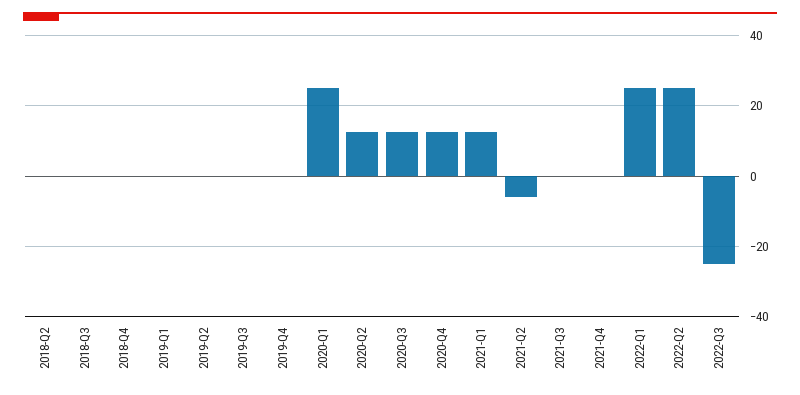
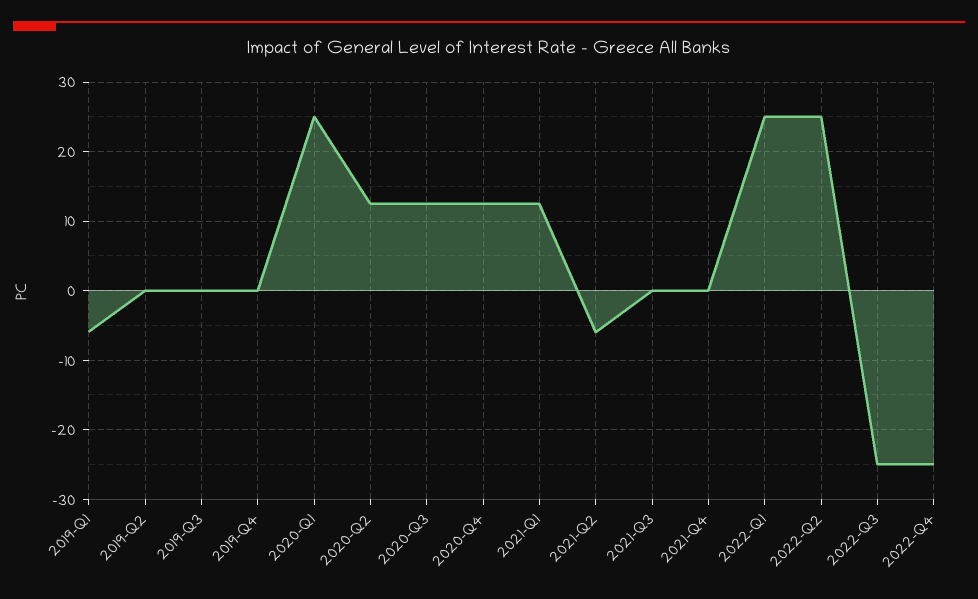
2018-Q2: 0 -> none
2018-Q3: 0 -> none
2018-Q4: 0 -> none
2019-Q1: 0 -> -6
2022-Q4: none -> -25

